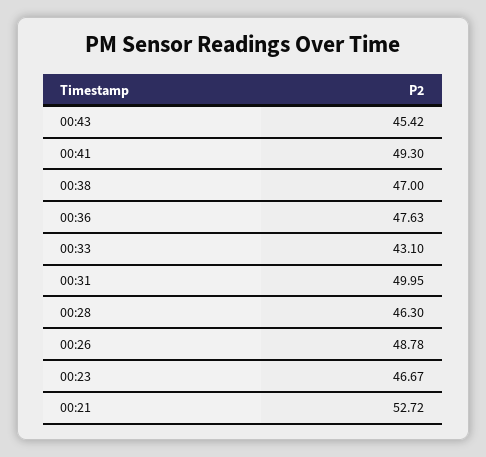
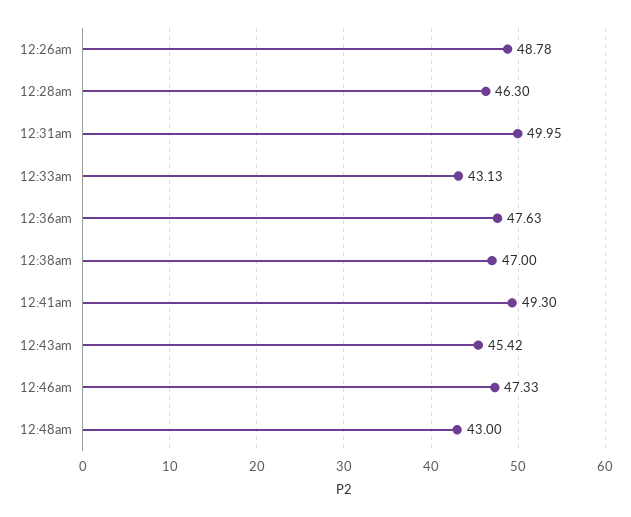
00:33: 43.1 -> 43.13
00:23: 46.67 -> none
00:21: 52.72 -> none
12:46am: none -> 47.33
12:48am: none -> 43

